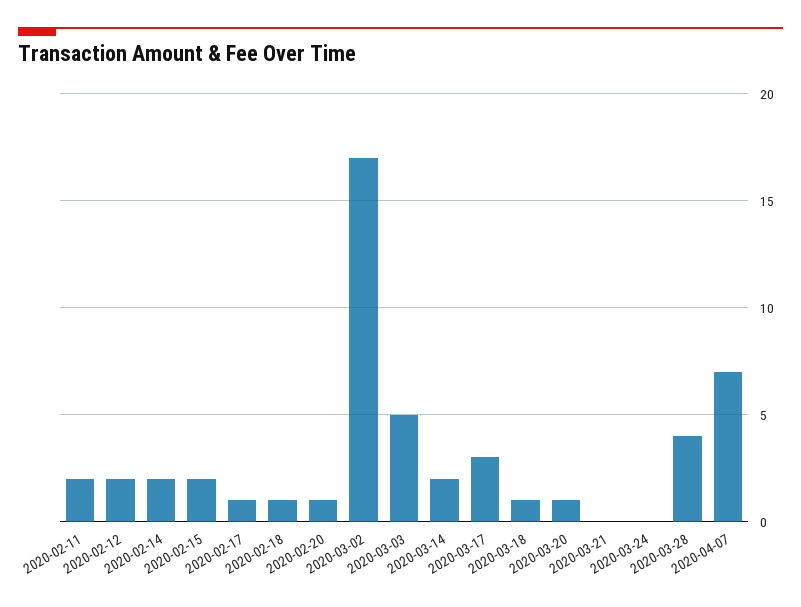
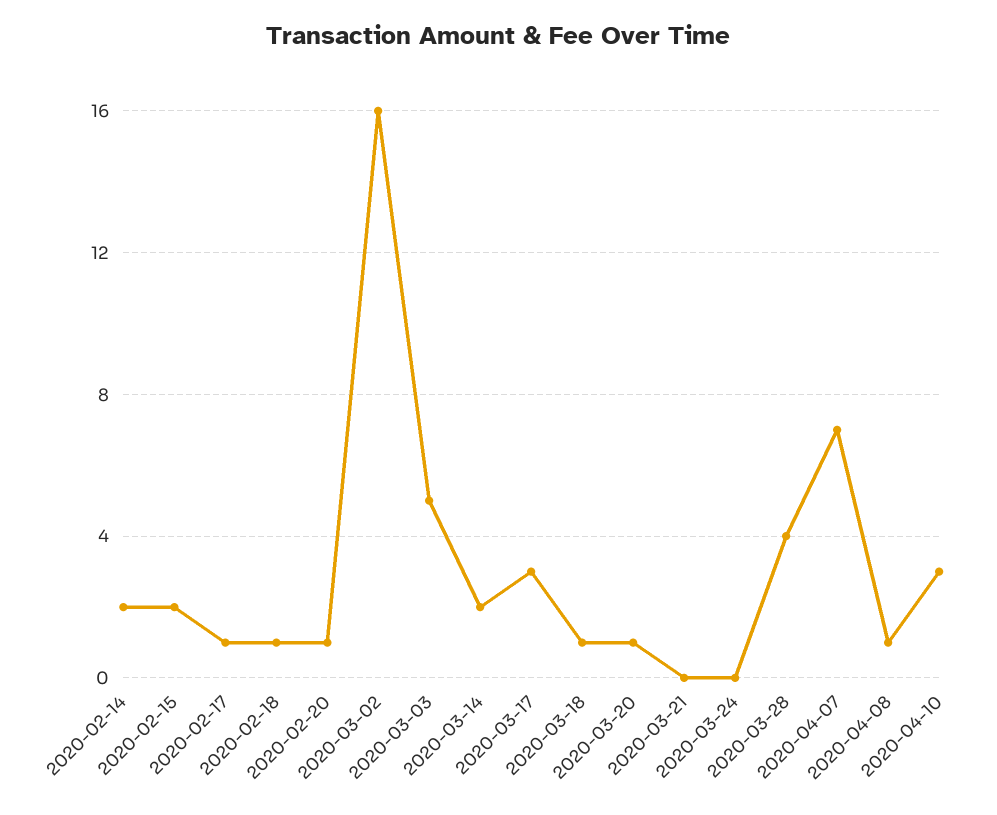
2020-02-11: 2 -> none
2020-02-12: 2 -> none
2020-03-02: 17 -> 16
2020-04-08: none -> 1
2020-04-10: none -> 3

